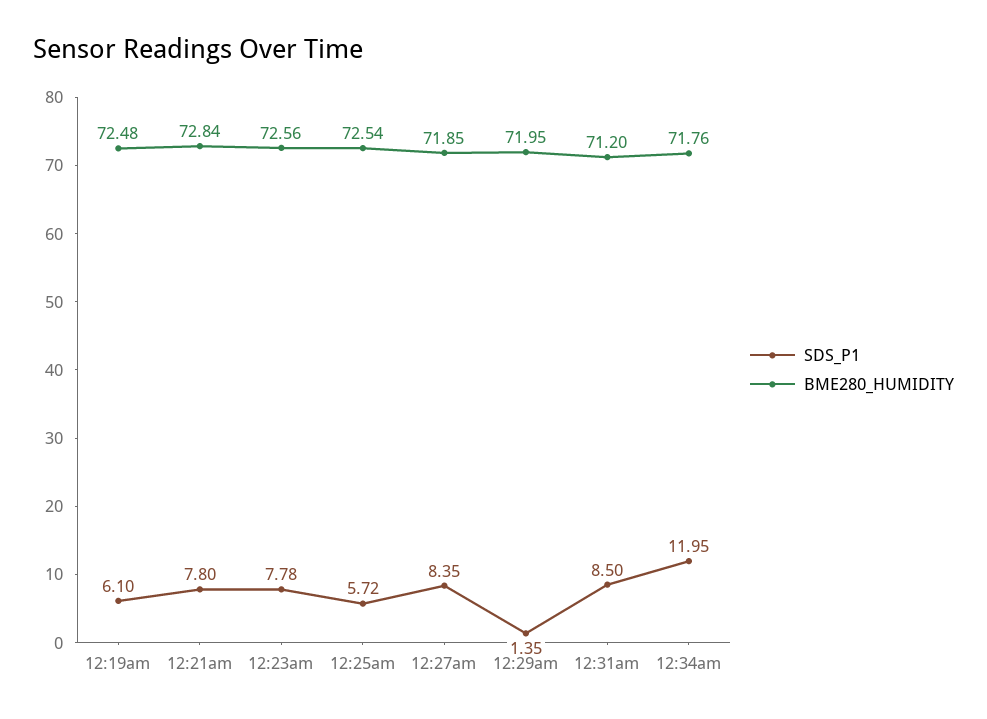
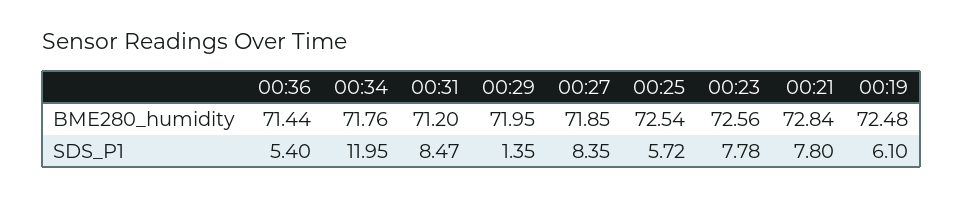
SDS_P1, 12:31am: 8.5 -> 8.47
BME280_HUMIDITY, 00:36: none -> 71.44
SDS_P1, 00:36: none -> 5.4

